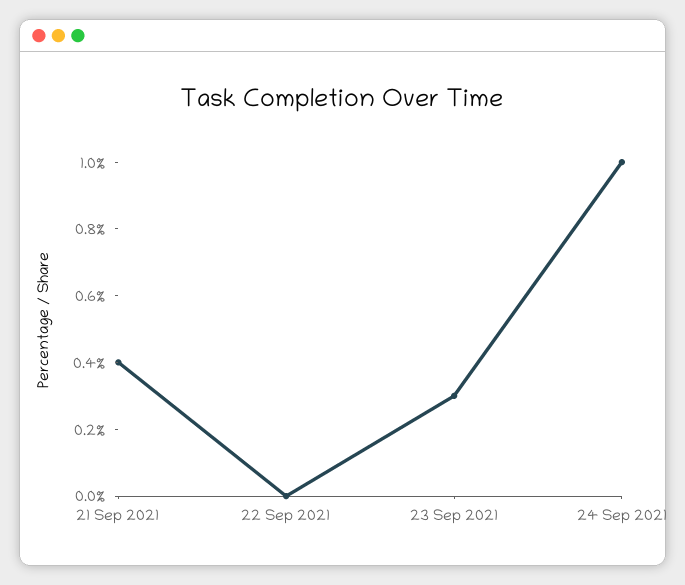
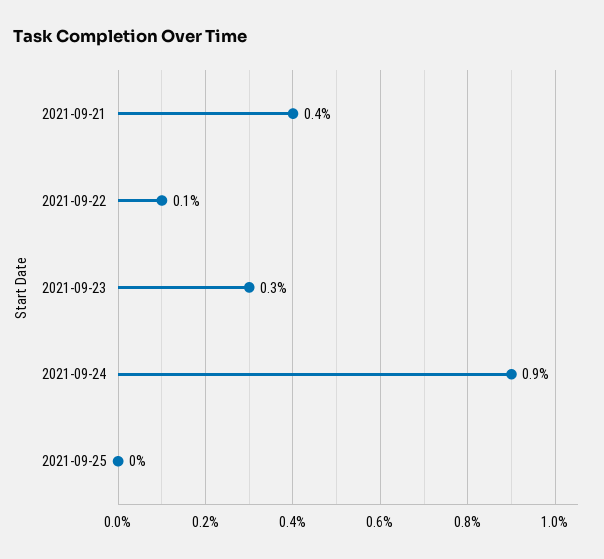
22 Sep 2021: 0 -> 0.1
24 Sep 2021: 1 -> 0.9
2021-09-25: none -> 0

